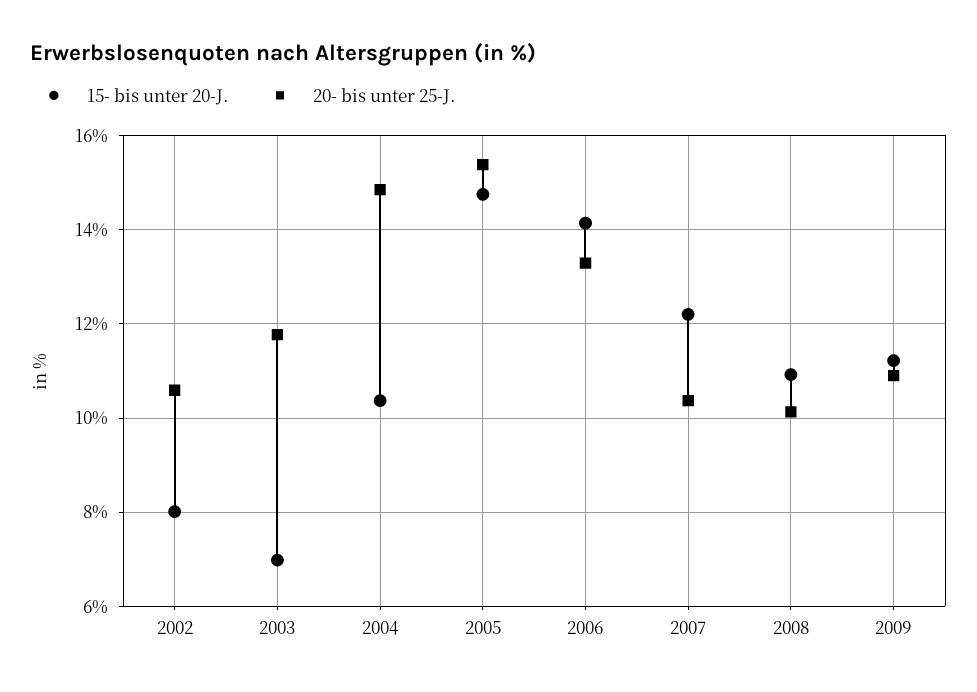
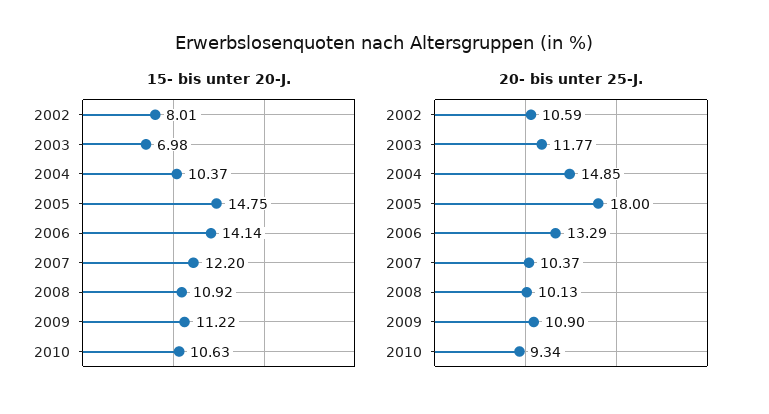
20- bis unter 25-J., 2005: 15.4 -> 18
15- bis unter 20-J., 2010: none -> 10.63
20- bis unter 25-J., 2010: none -> 9.34

